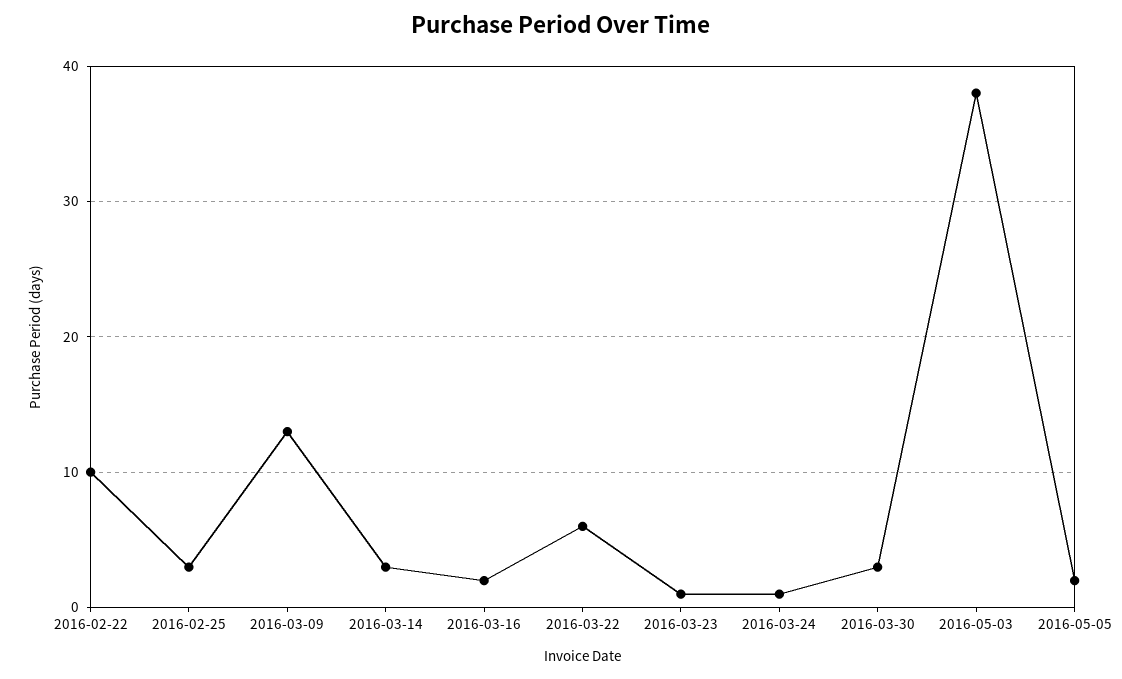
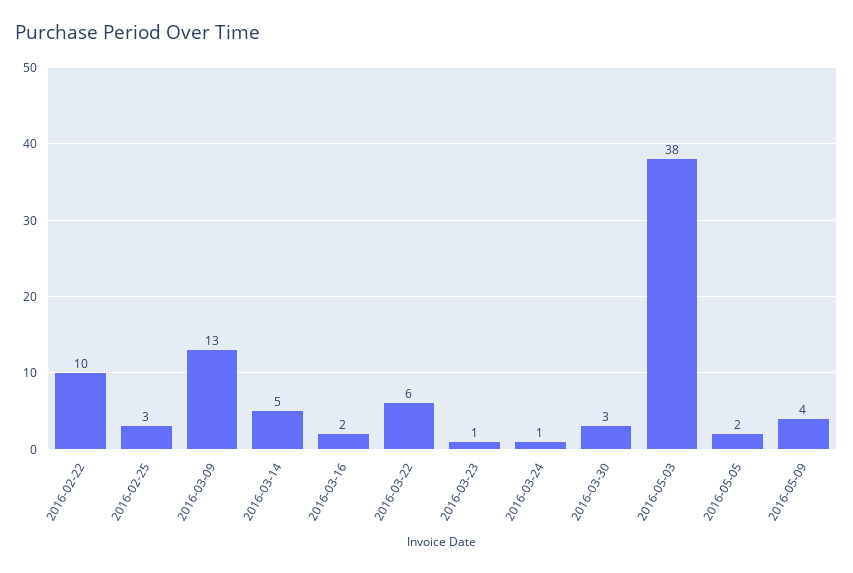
2016-03-14: 3 -> 5
2016-05-09: none -> 4

